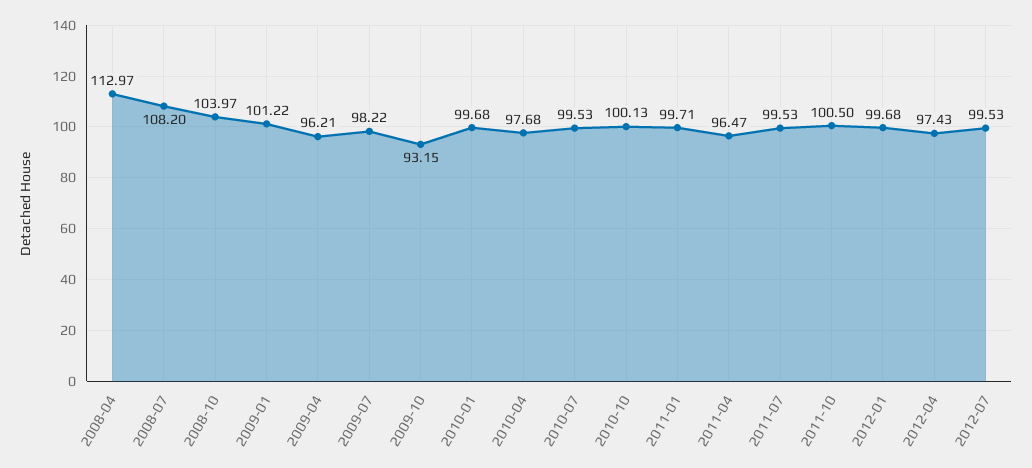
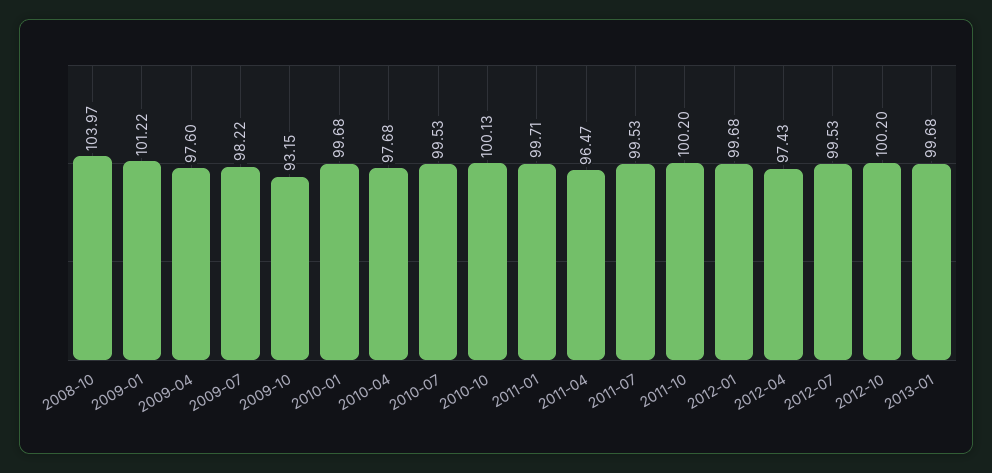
2008-04: 112.97 -> none
2008-07: 108.2 -> none
2009-04: 96.21 -> 97.6
2011-10: 100.5 -> 100.2
2012-10: none -> 100.2
2013-01: none -> 99.68

